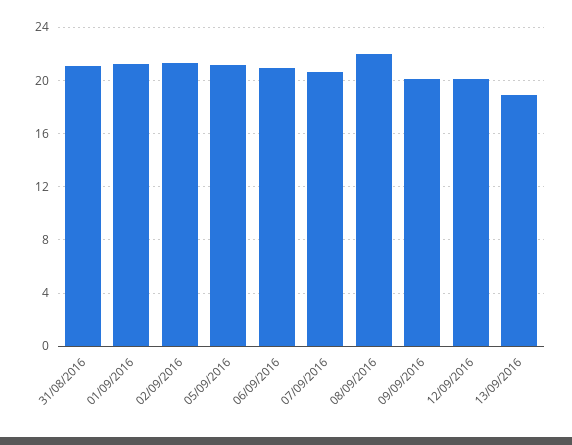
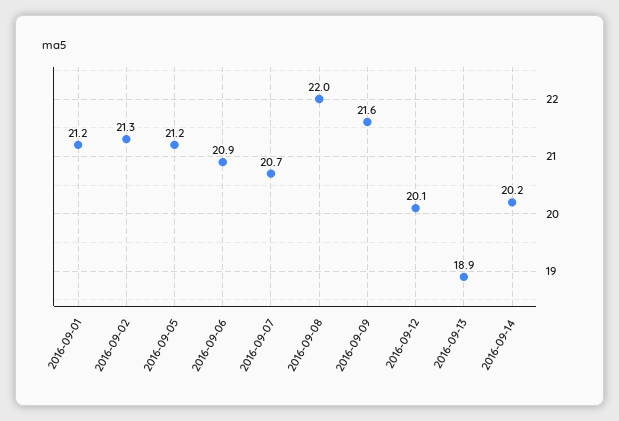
31/08/2016: 21 -> none
09/09/2016: 20 -> 21.6
2016-09-14: none -> 20.2

